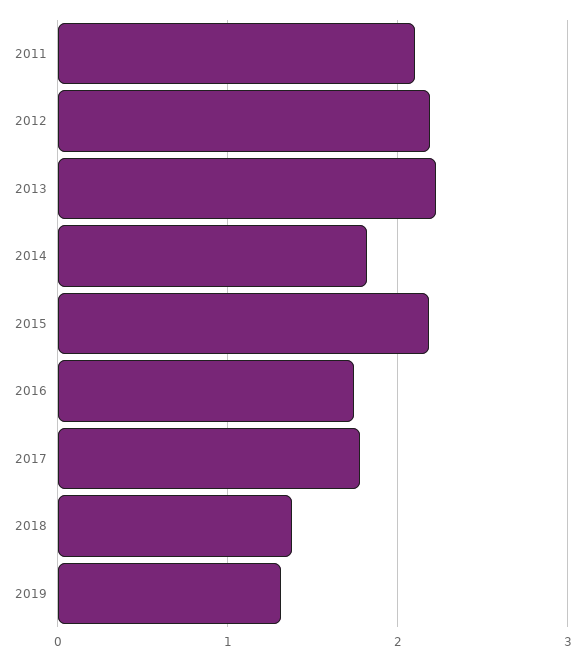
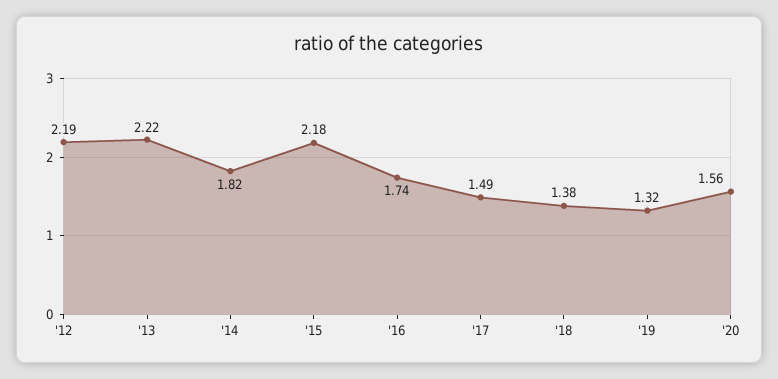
2011: 2.1 -> none
2017: 1.8 -> 1.49
'20: none -> 1.56

